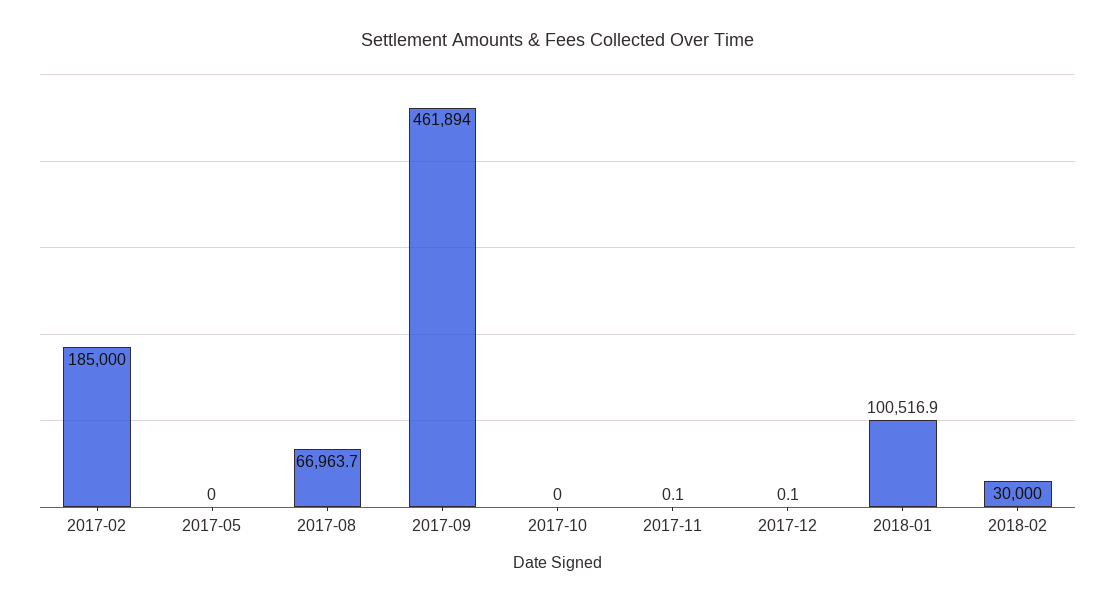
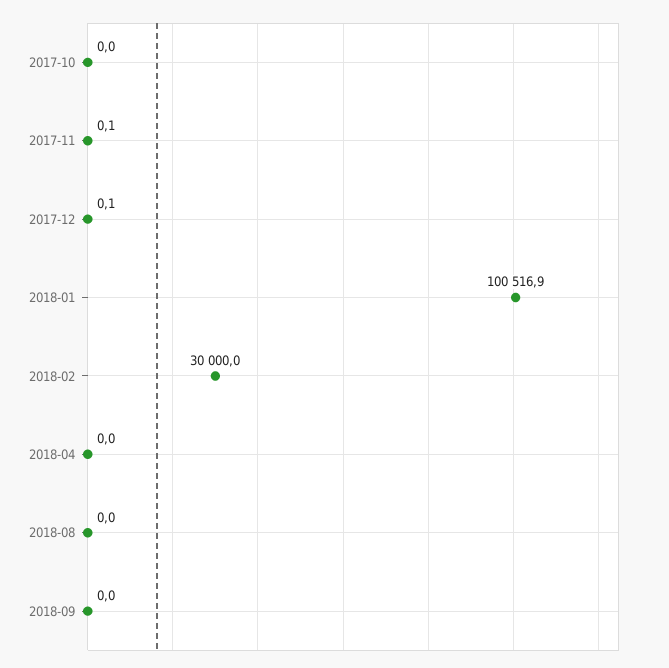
2017-02: 185000 -> none
2017-05: 0 -> none
2017-08: 66963.7 -> none
2017-09: 461894 -> none
2018-04: none -> 0
2018-08: none -> 0
2018-09: none -> 0

